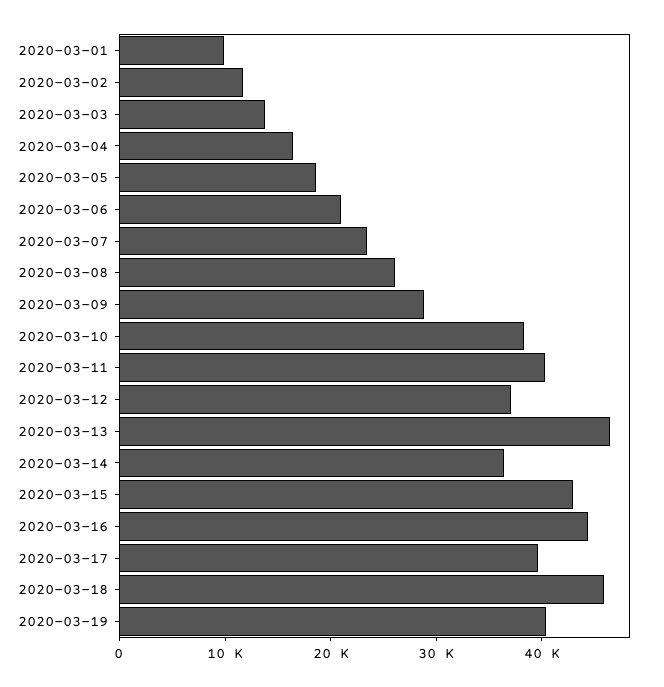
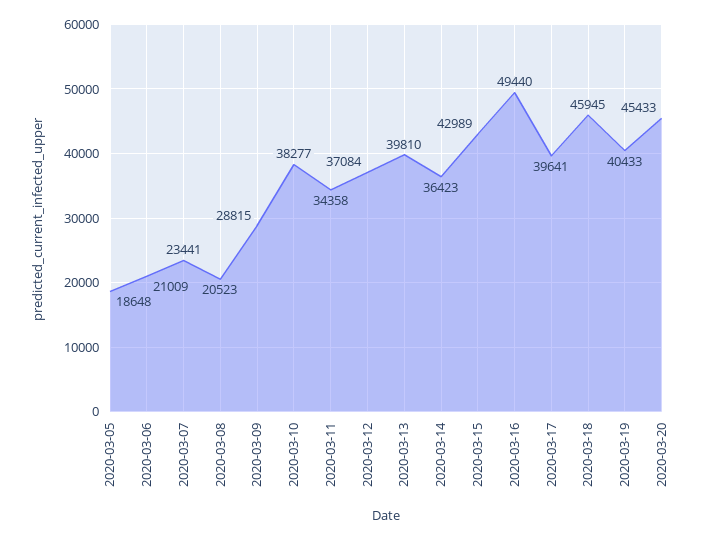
2020-03-01: 10000 -> none
2020-03-02: 12000 -> none
2020-03-03: 14000 -> none
2020-03-04: 16000 -> none
2020-03-08: 26000 -> 20523
2020-03-11: 40000 -> 34358
2020-03-13: 46000 -> 39810
2020-03-16: 44000 -> 49440
2020-03-20: none -> 45433

